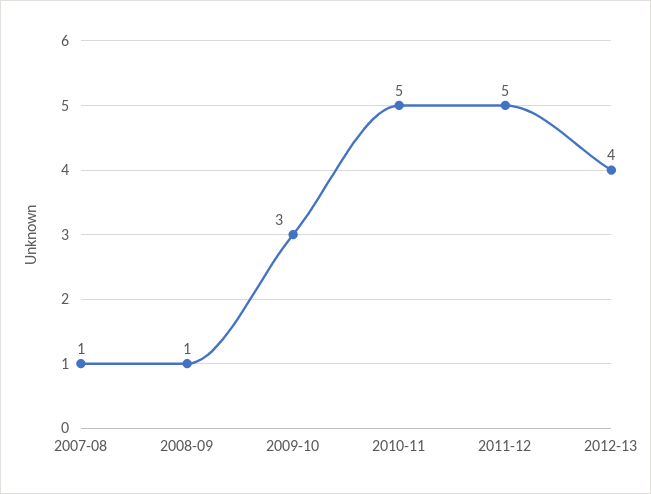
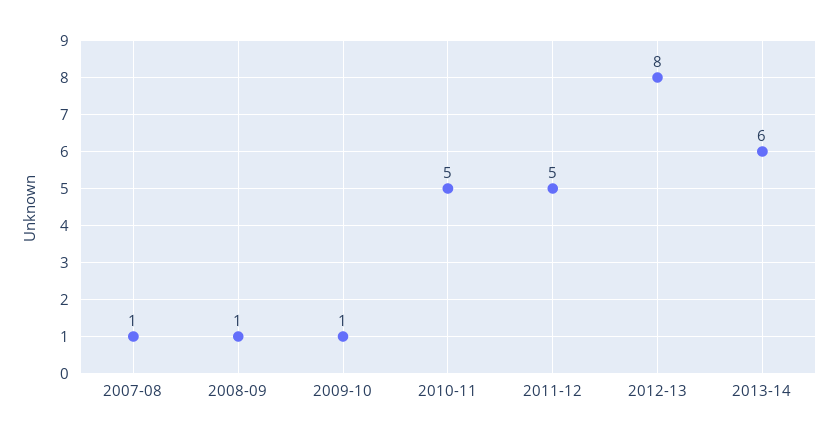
2009-10: 3 -> 1
2012-13: 4 -> 8
2013-14: none -> 6

